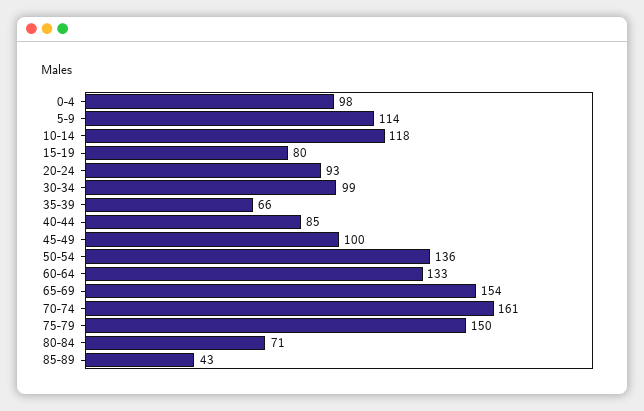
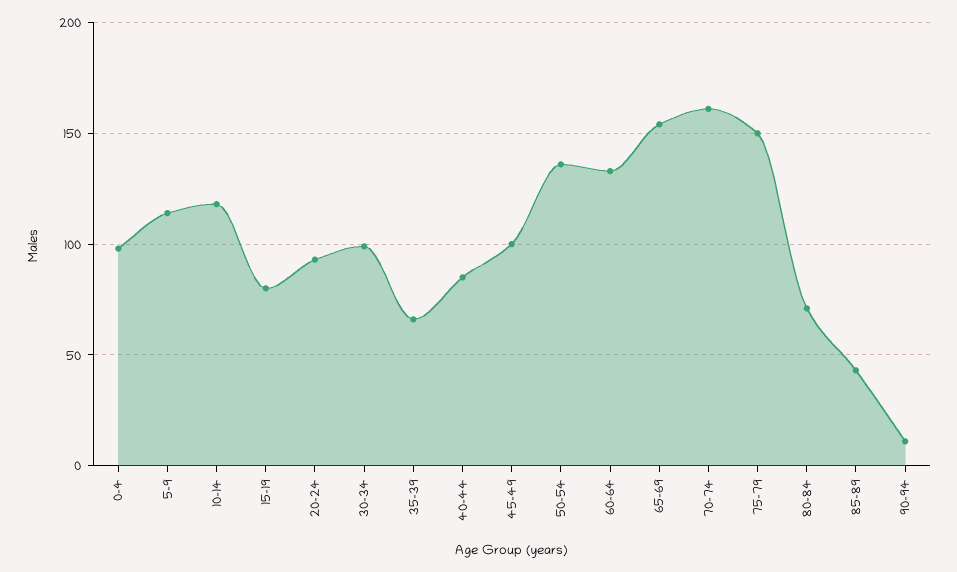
90-94: none -> 10

